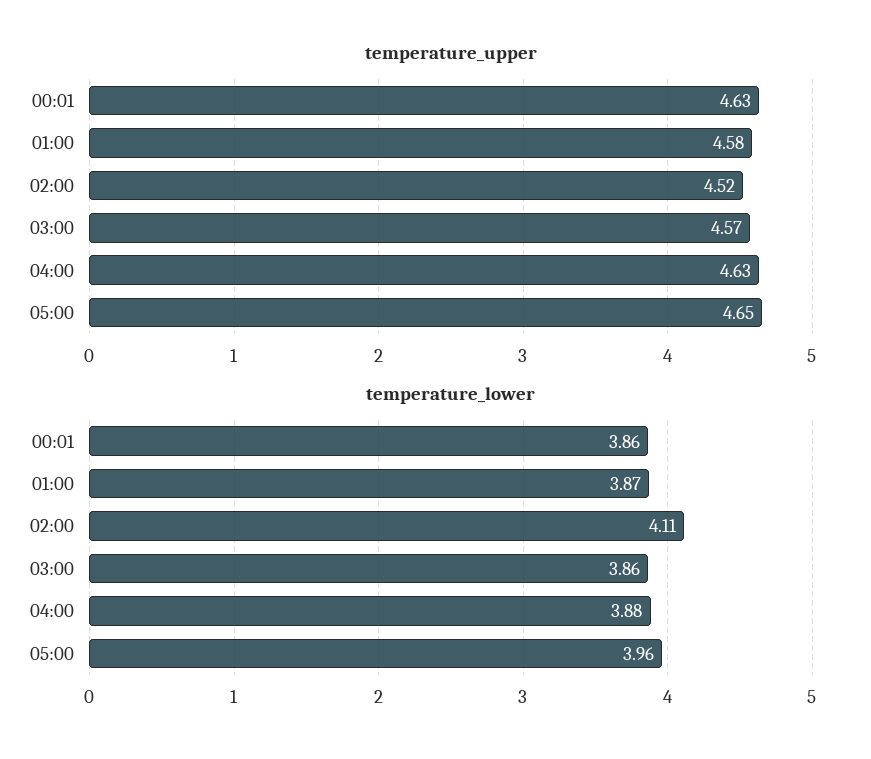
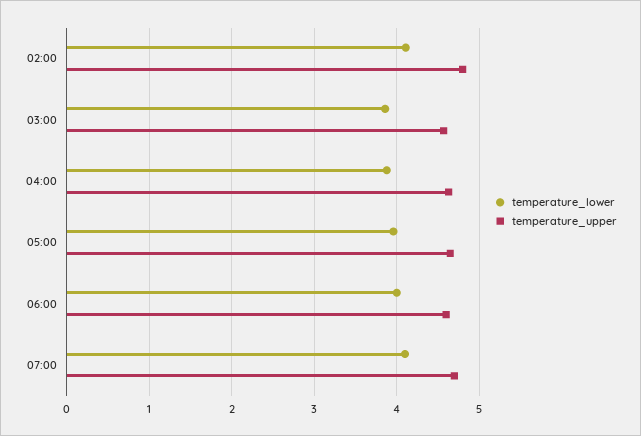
temperature_upper, 00:01: 4.63 -> none
temperature_upper, 01:00: 4.58 -> none
temperature_upper, 02:00: 4.52 -> 4.8
temperature_lower, 00:01: 3.86 -> none
temperature_lower, 01:00: 3.87 -> none
temperature_lower, 06:00: none -> 4
temperature_upper, 06:00: none -> 4.6
temperature_lower, 07:00: none -> 4.1
temperature_upper, 07:00: none -> 4.7

